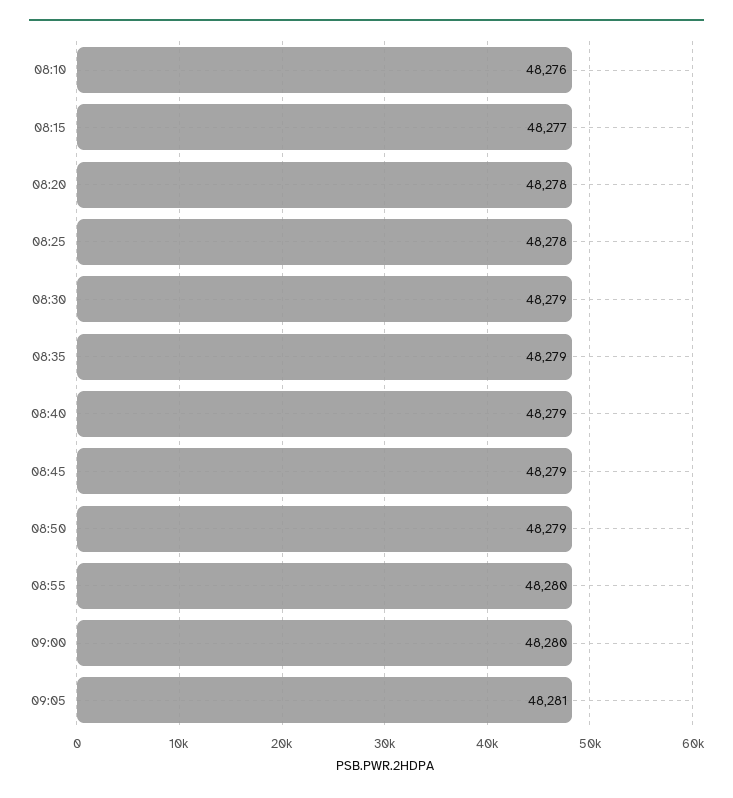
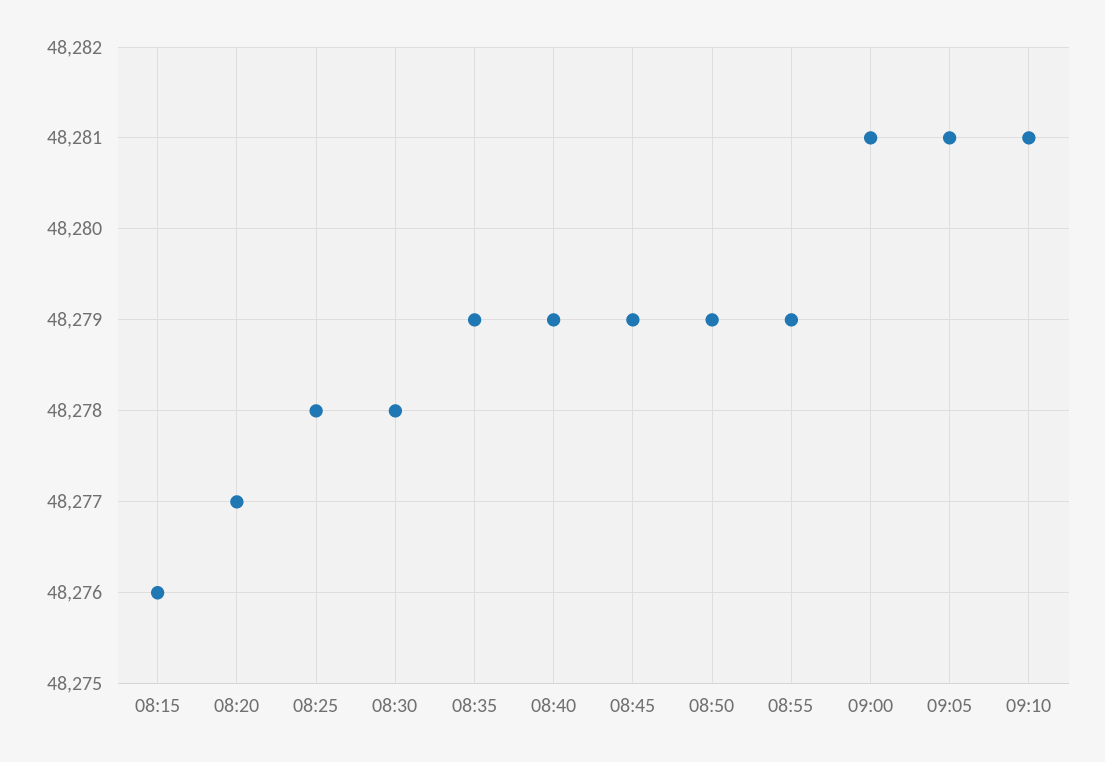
08:10: 48276 -> none
08:15: 48277 -> 48276
08:20: 48278 -> 48277
08:30: 48279 -> 48278
08:55: 48280 -> 48279
09:00: 48280 -> 48281
09:10: none -> 48281

